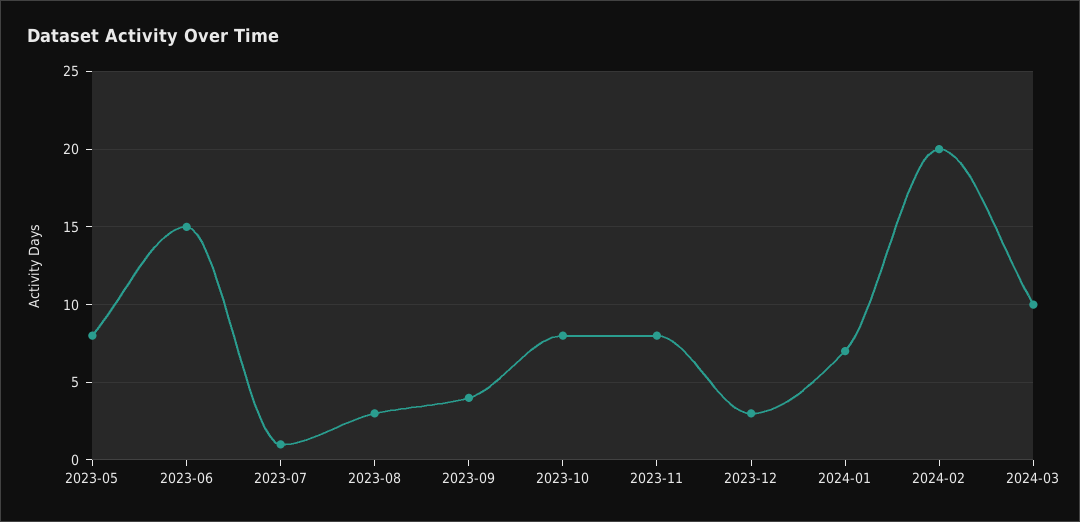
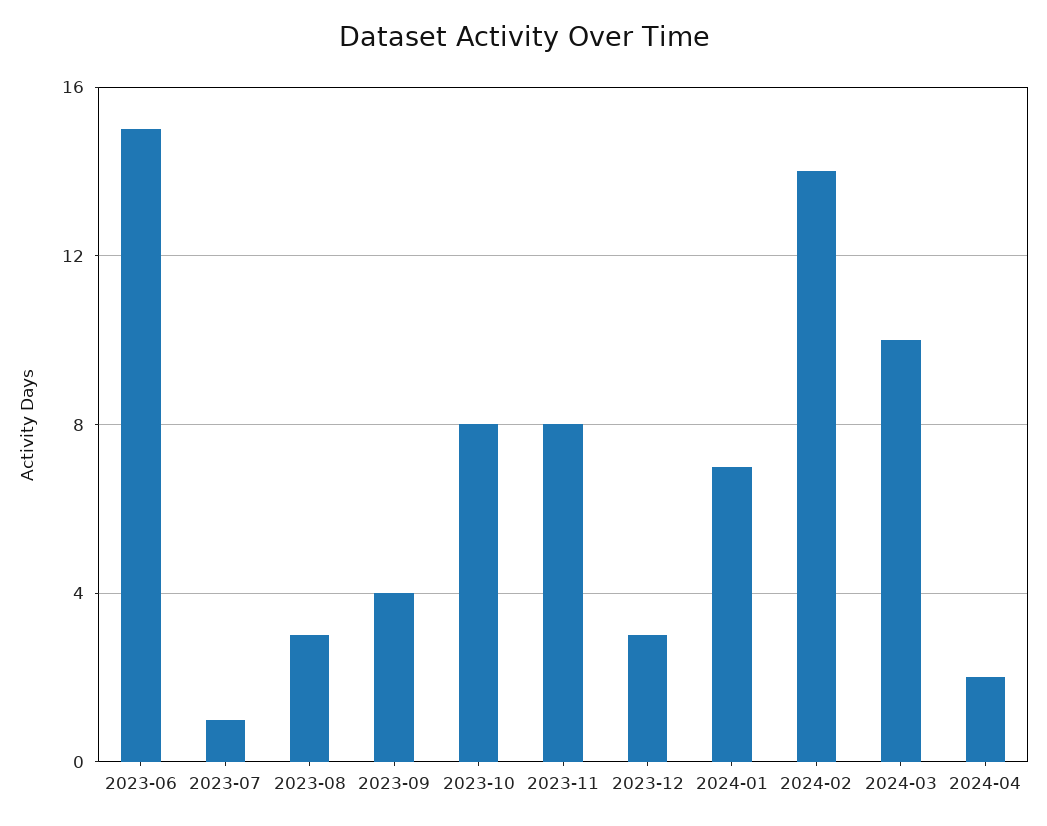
2023-05: 8 -> none
2024-02: 20 -> 14
2024-04: none -> 2

